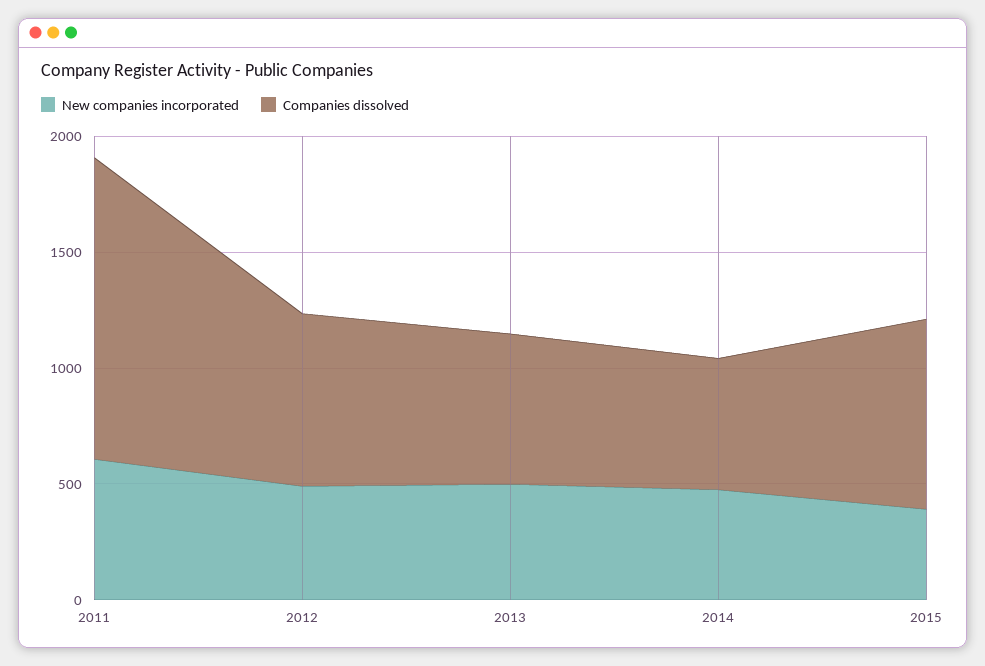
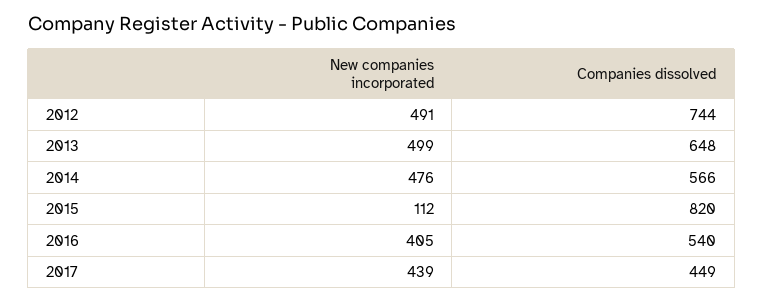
New companies incorporated, 2011: 600 -> none
Companies dissolved, 2011: 1300 -> none
New companies incorporated, 2015: 400 -> 112
New companies incorporated, 2016: none -> 405
Companies dissolved, 2016: none -> 540
New companies incorporated, 2017: none -> 439
Companies dissolved, 2017: none -> 449

